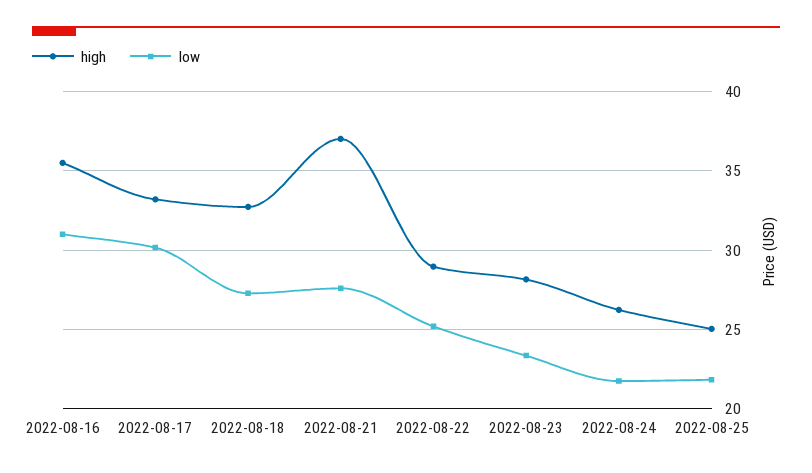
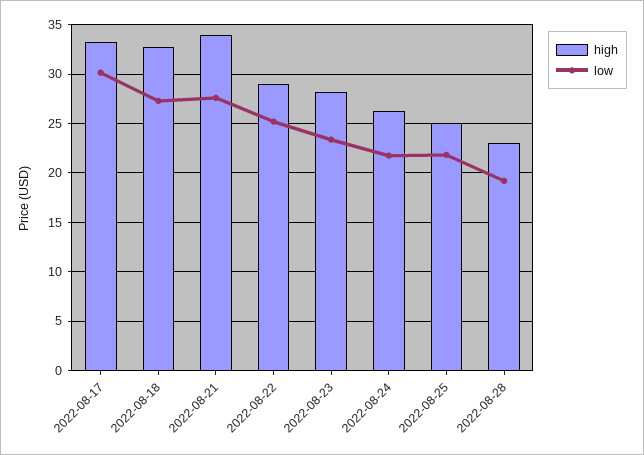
high, 2022-08-16: 35.5 -> none
low, 2022-08-16: 31 -> none
high, 2022-08-21: 37 -> 34
high, 2022-08-28: none -> 23
low, 2022-08-28: none -> 19

